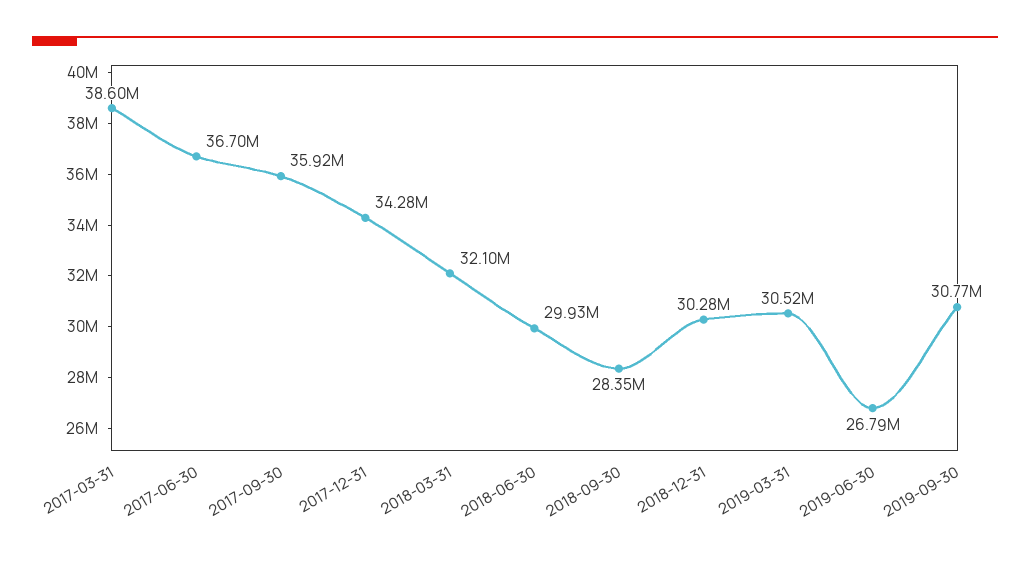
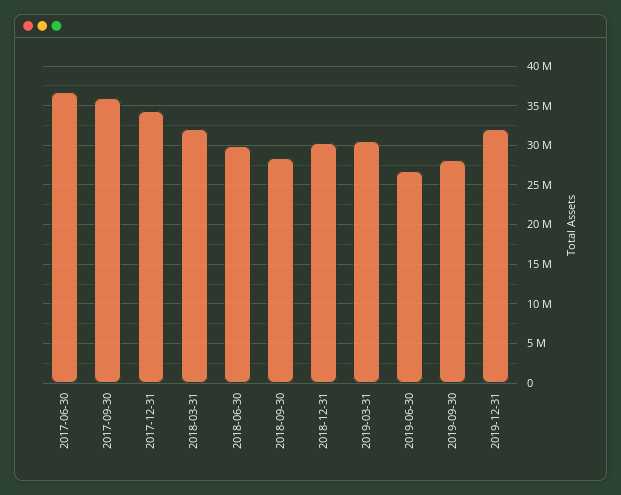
2017-03-31: 38600000 -> none
2019-09-30: 30770000 -> 28000000
2019-12-31: none -> 32000000

